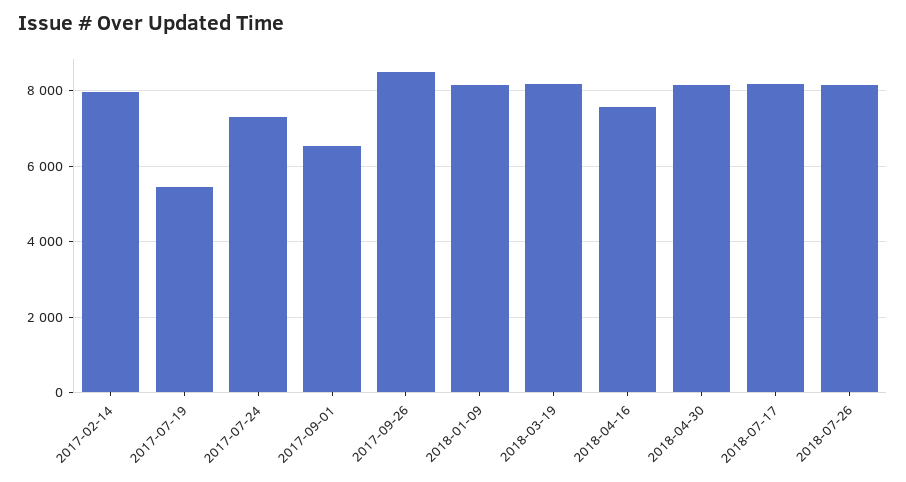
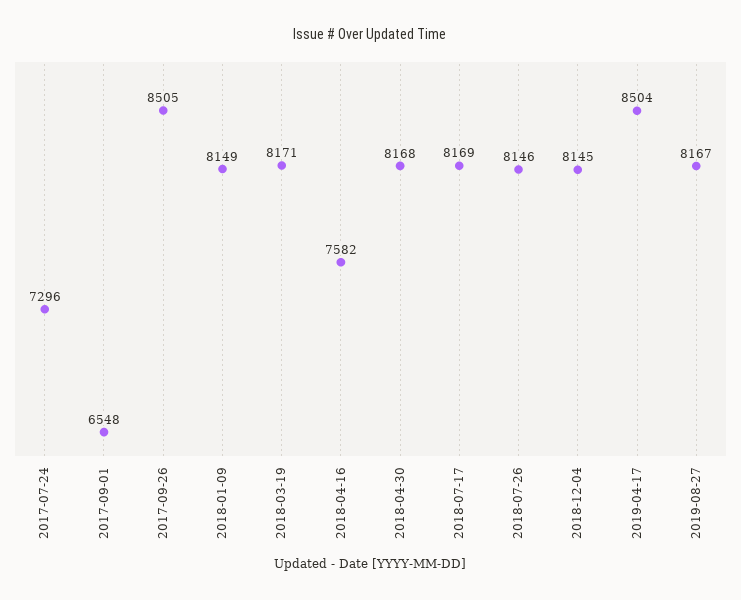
2017-02-14: 8000 -> none
2017-07-19: 5400 -> none
2018-12-04: none -> 8145
2019-04-17: none -> 8504
2019-08-27: none -> 8167

